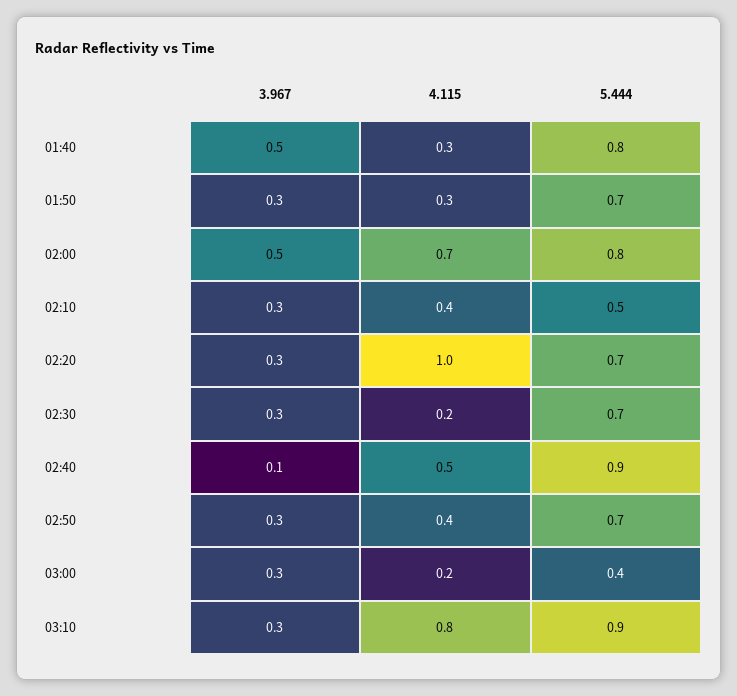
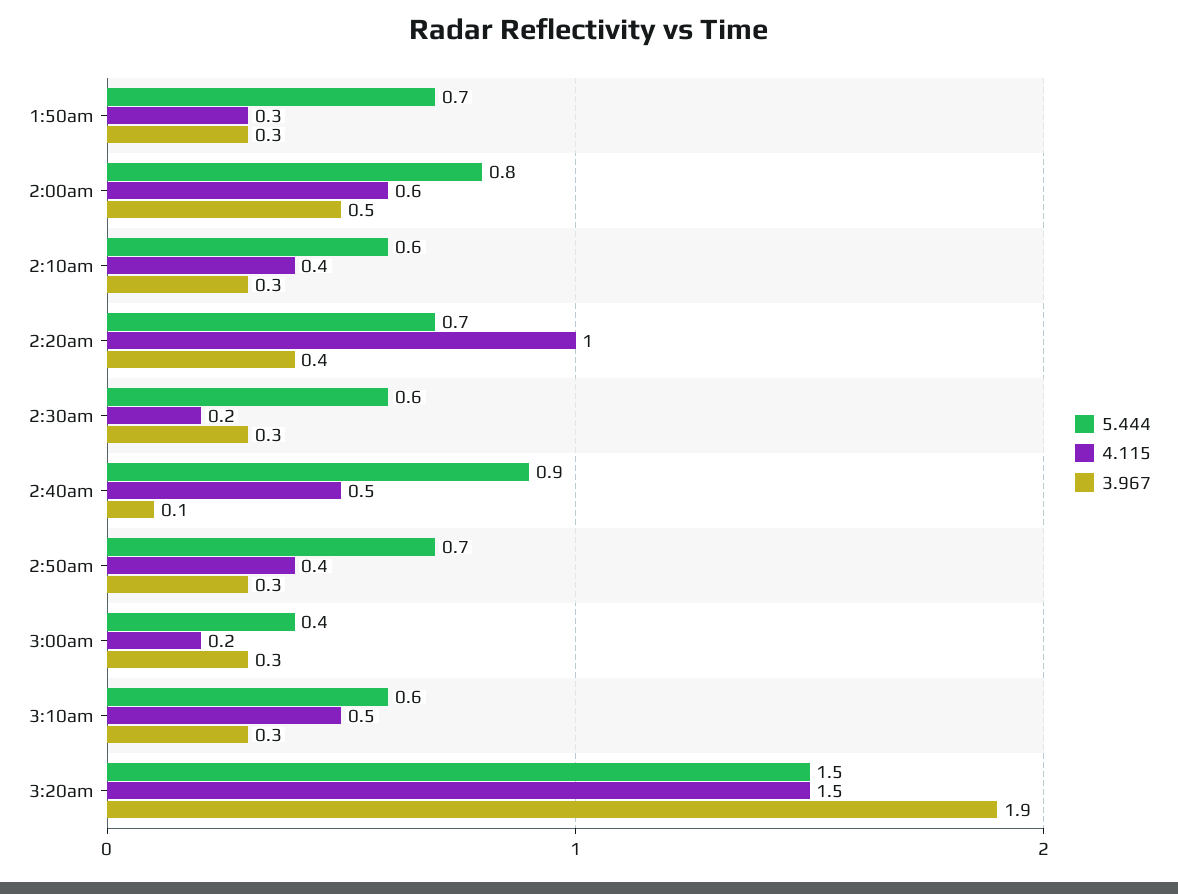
3.967, 01:40: 0.5 -> none
4.115, 01:40: 0.3 -> none
5.444, 01:40: 0.8 -> none
4.115, 02:00: 0.7 -> 0.6
5.444, 02:10: 0.5 -> 0.6
3.967, 02:20: 0.3 -> 0.4
5.444, 02:30: 0.7 -> 0.6
4.115, 03:10: 0.8 -> 0.5
5.444, 03:10: 0.9 -> 0.6
5.444, 3:20am: none -> 1.5
4.115, 3:20am: none -> 1.5
3.967, 3:20am: none -> 1.9

